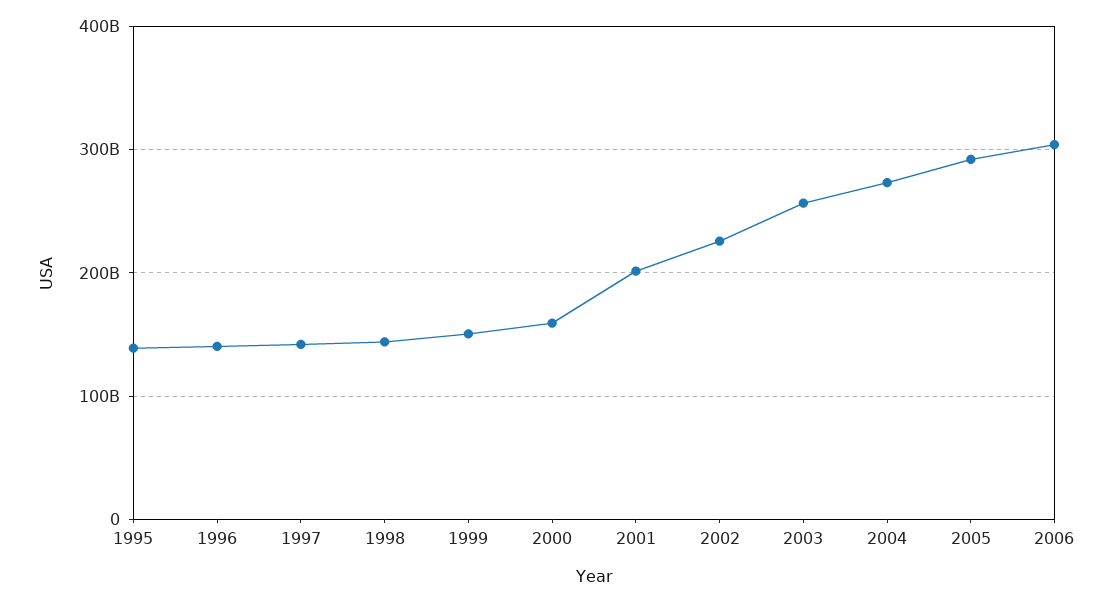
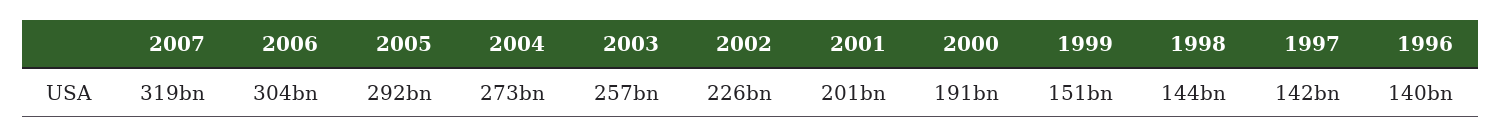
1995: 140000000000 -> none
2000: 160000000000 -> 191000000000
2007: none -> 319000000000

